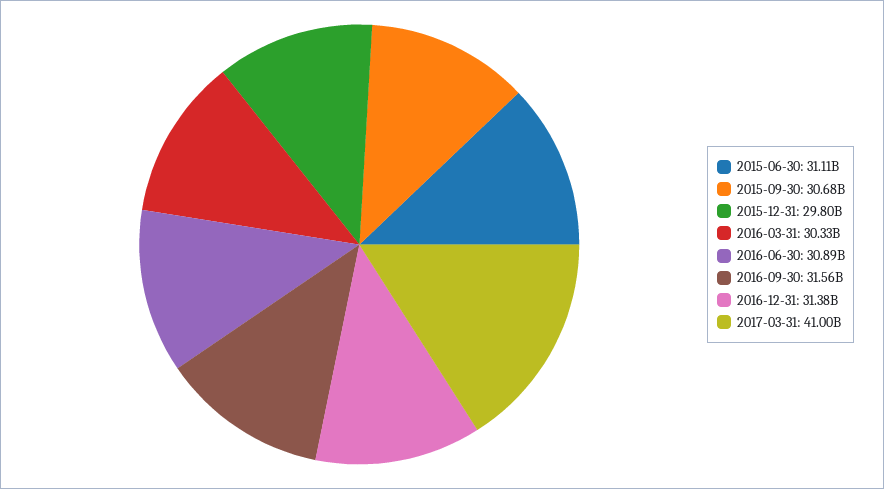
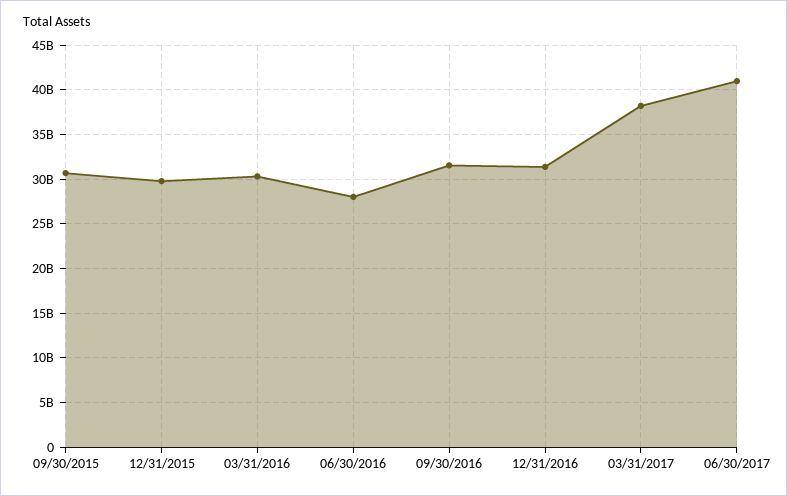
2015-06-30: 31110000000 -> none
2016-06-30: 30890000000 -> 28000000000
2017-03-31: 41000000000 -> 38000000000
06/30/2017: none -> 41000000000

